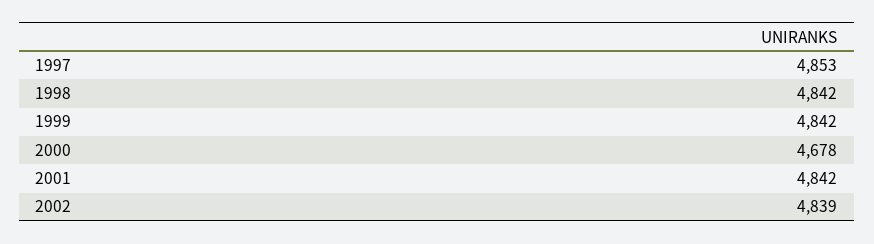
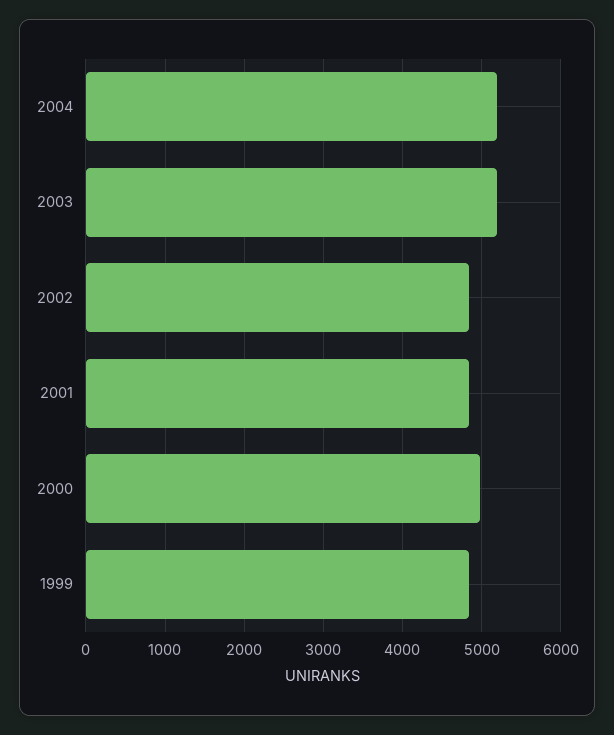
1997: 4853 -> none
1998: 4842 -> none
2000: 4678 -> 5000
2004: none -> 5200
2003: none -> 5200

